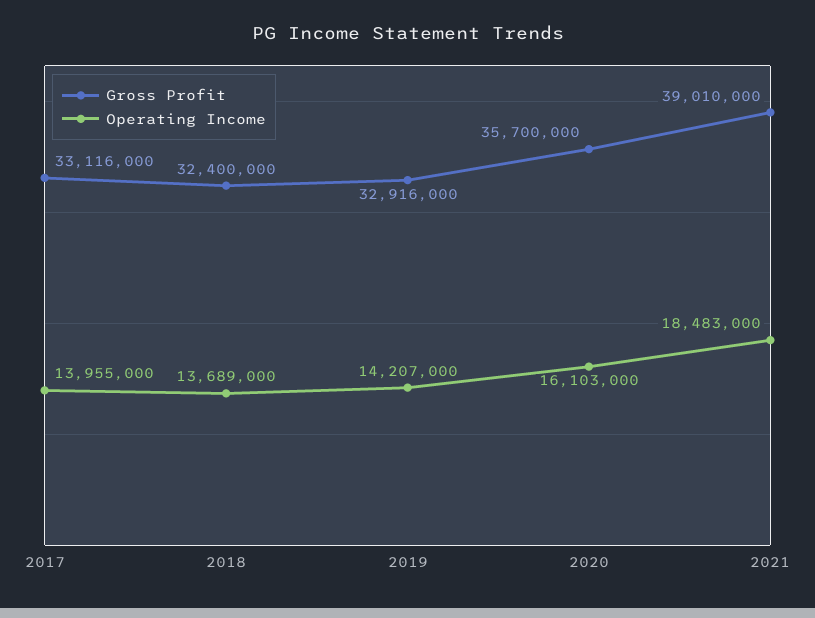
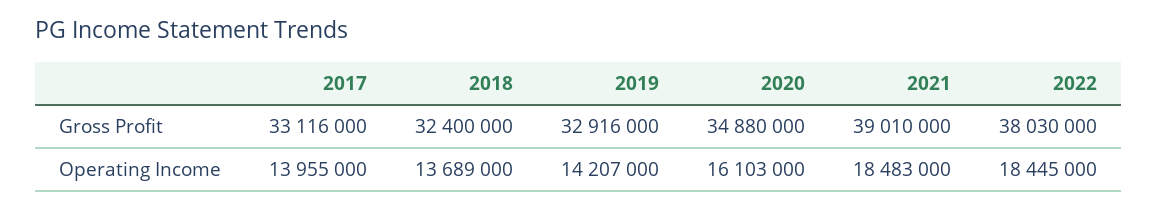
Gross Profit, 2020: 35700000 -> 34880000
Gross Profit, 2022: none -> 38030000
Operating Income, 2022: none -> 18445000

